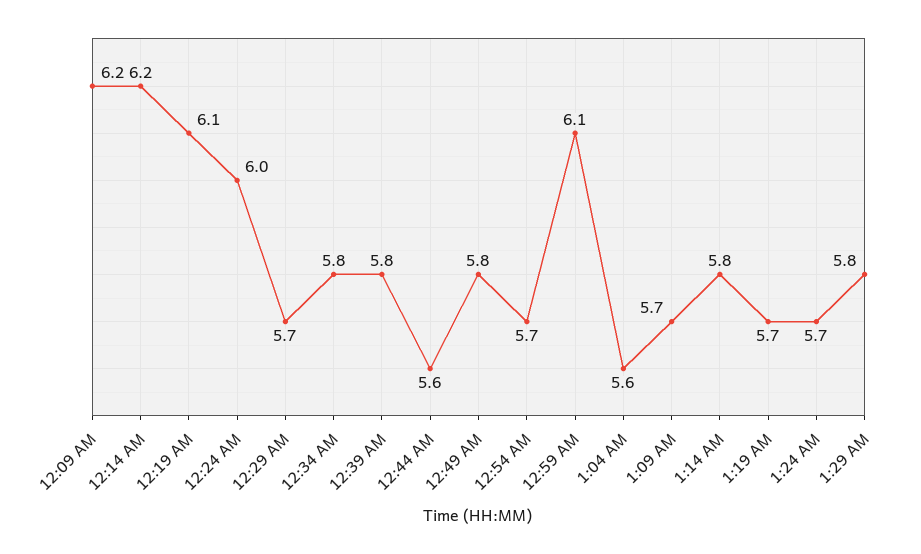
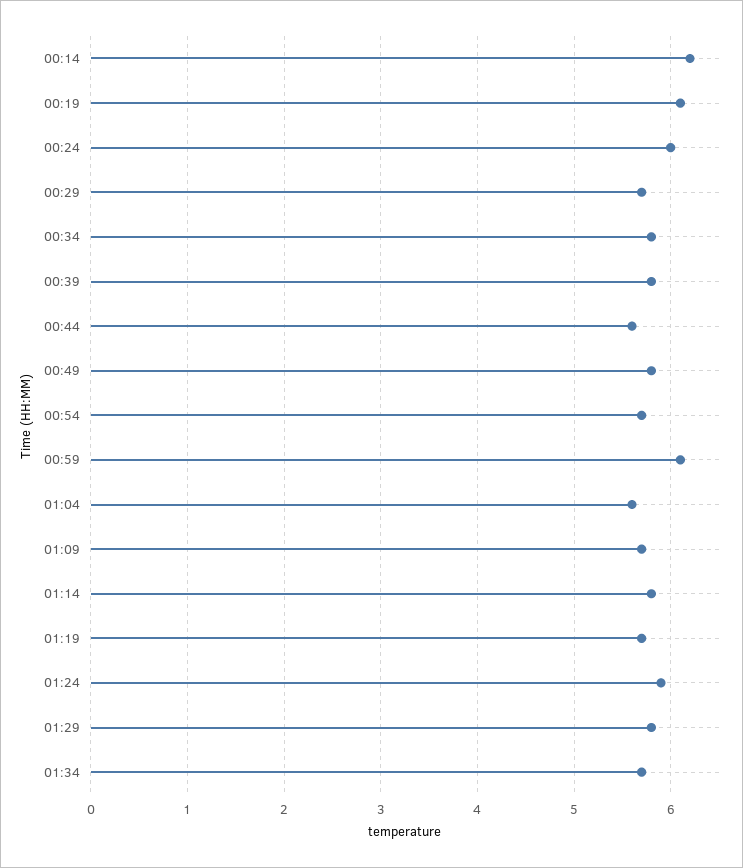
12:09 AM: 6.2 -> none
1:24 AM: 5.7 -> 5.9
01:34: none -> 5.7

